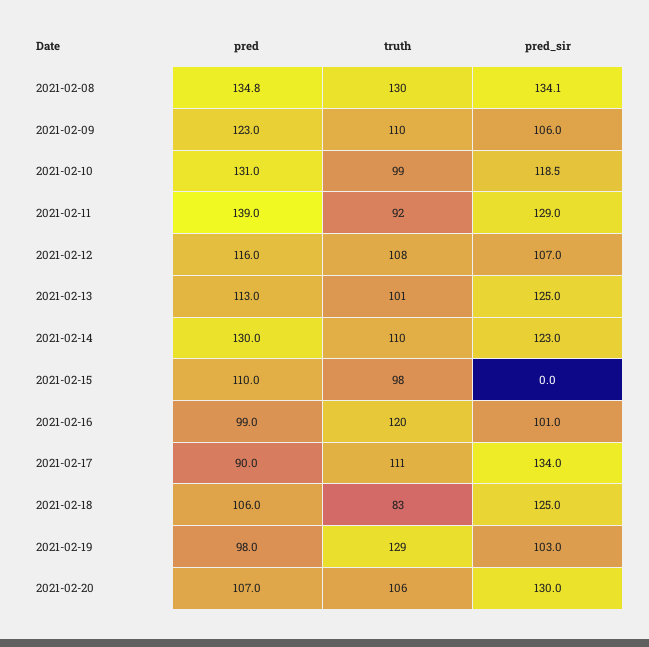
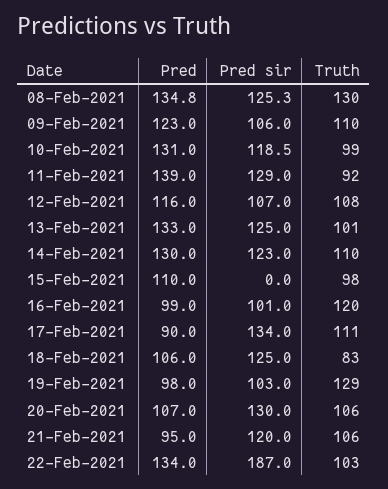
pred_sir, 2021-02-08: 134.1 -> 125.3
pred, 2021-02-13: 113 -> 133
pred, 21-Feb-2021: none -> 95
pred_sir, 21-Feb-2021: none -> 120
truth, 21-Feb-2021: none -> 106
pred, 22-Feb-2021: none -> 134
pred_sir, 22-Feb-2021: none -> 187
truth, 22-Feb-2021: none -> 103

